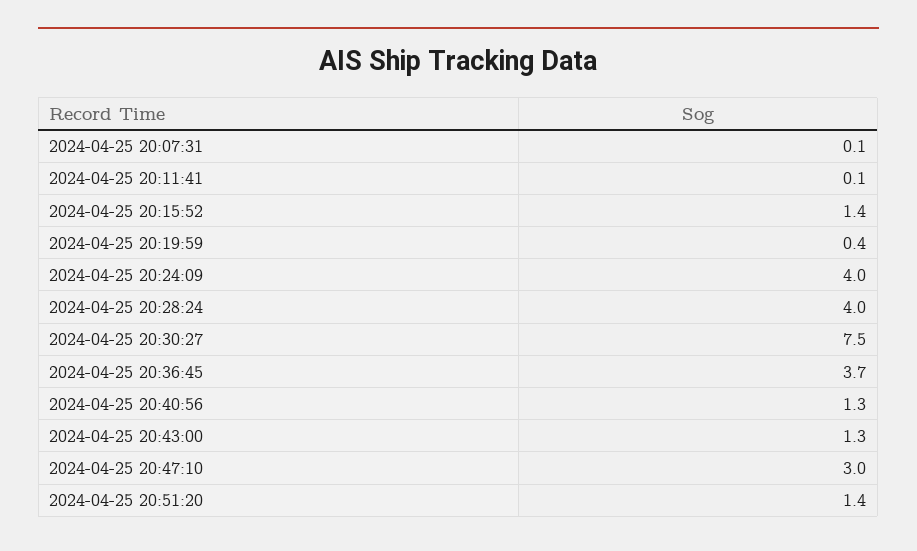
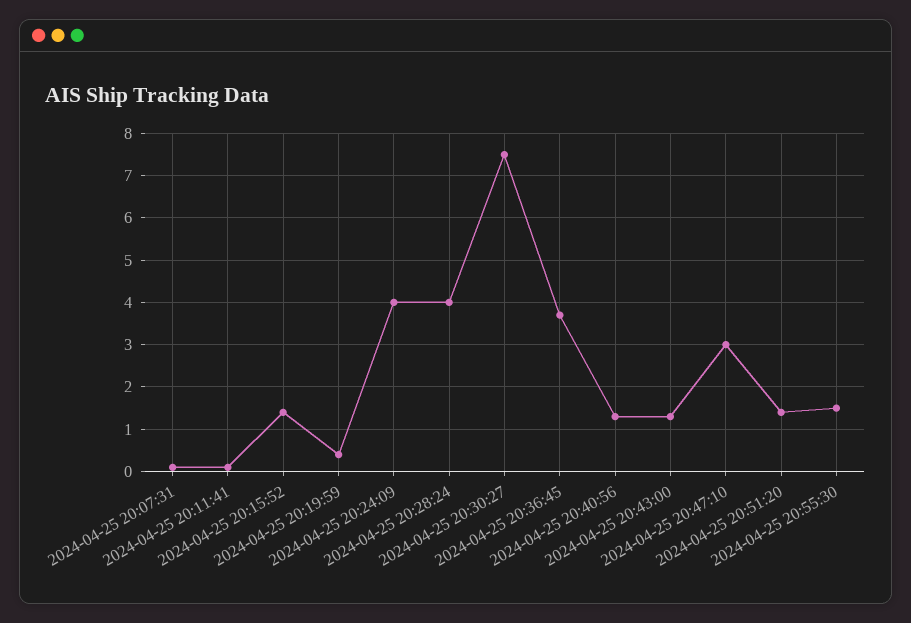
2024-04-25 20:55:30: none -> 1.5

